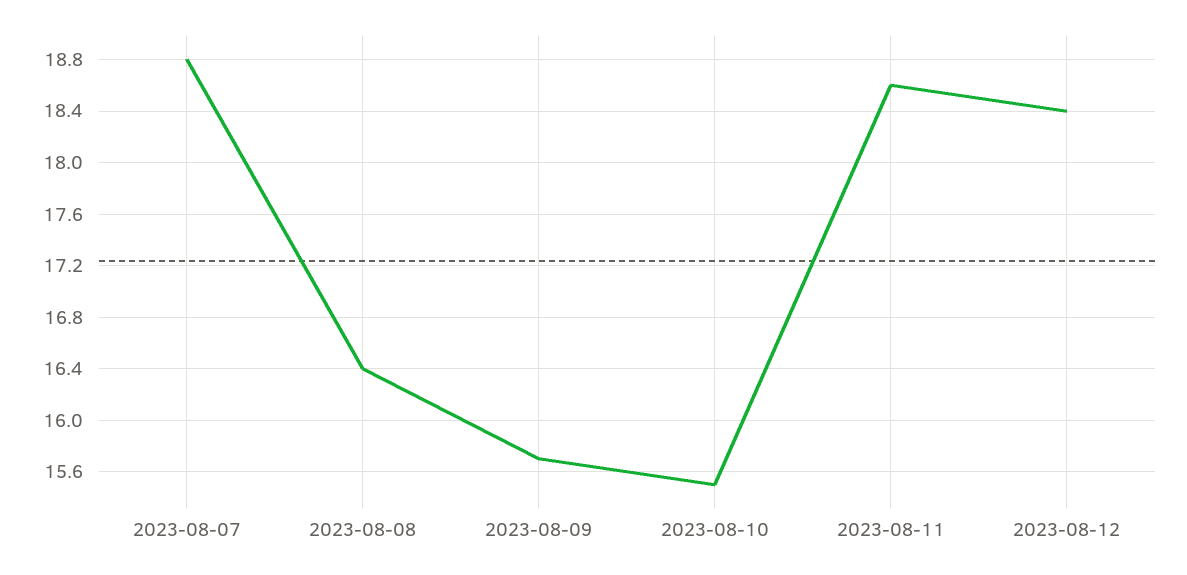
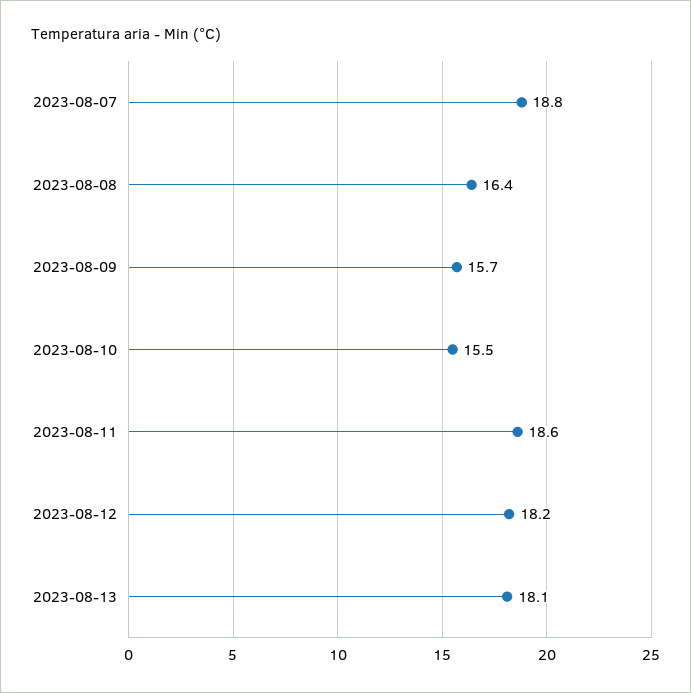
2023-08-12: 18.4 -> 18.2
2023-08-13: none -> 18.1

